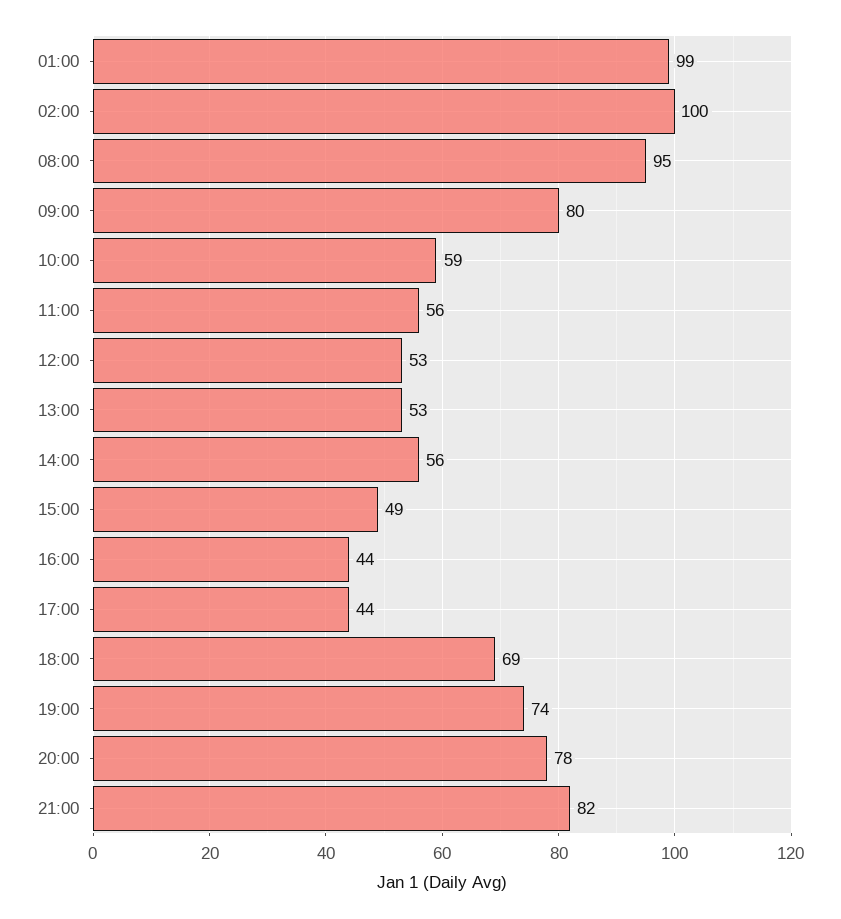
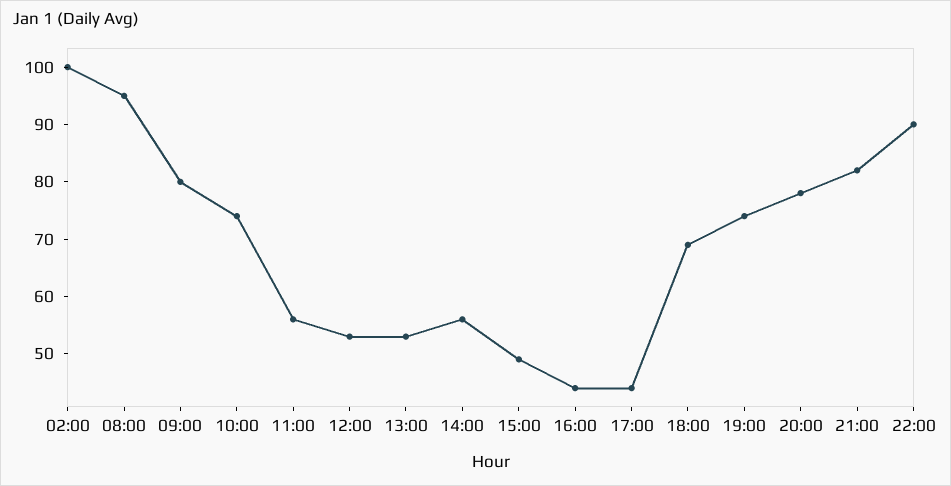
01:00: 99 -> none
10:00: 59 -> 75
22:00: none -> 90

